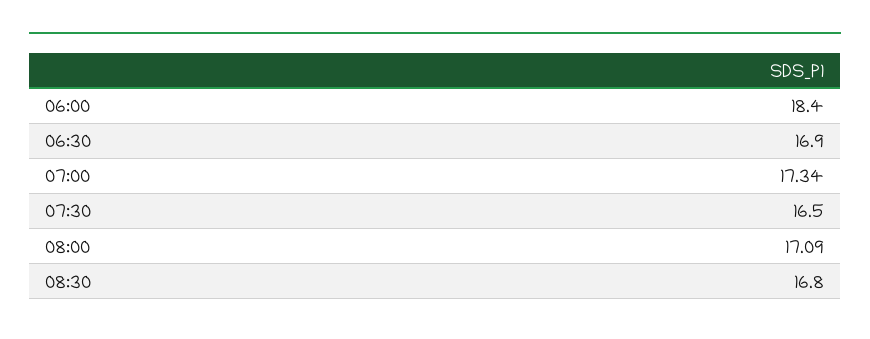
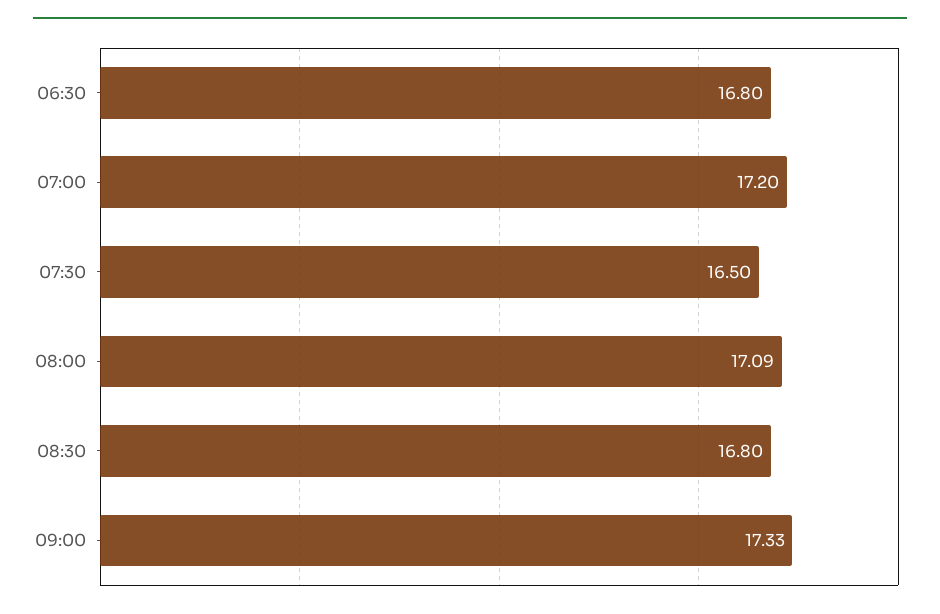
06:00: 18.4 -> none
06:30: 16.9 -> 16.8
07:00: 17.34 -> 17.2
09:00: none -> 17.33

